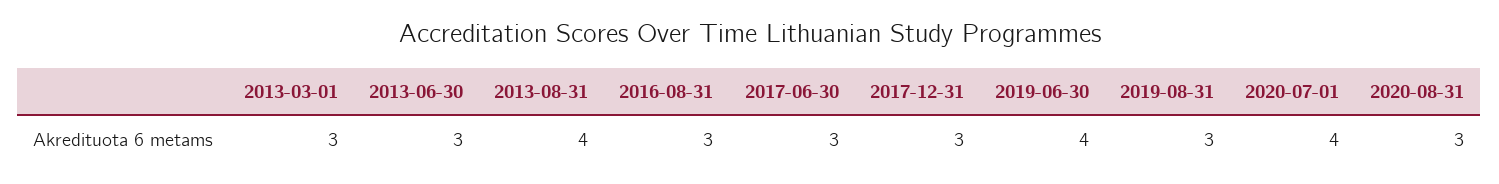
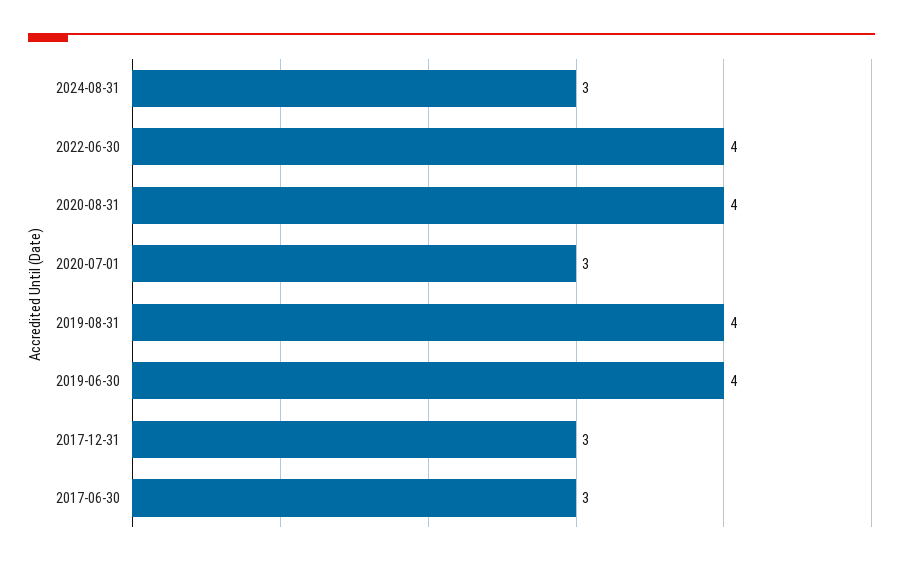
2013-03-01: 3 -> none
2013-06-30: 3 -> none
2013-08-31: 4 -> none
2016-08-31: 3 -> none
2019-08-31: 3 -> 4
2020-07-01: 4 -> 3
2020-08-31: 3 -> 4
2024-08-31: none -> 3
2022-06-30: none -> 4

